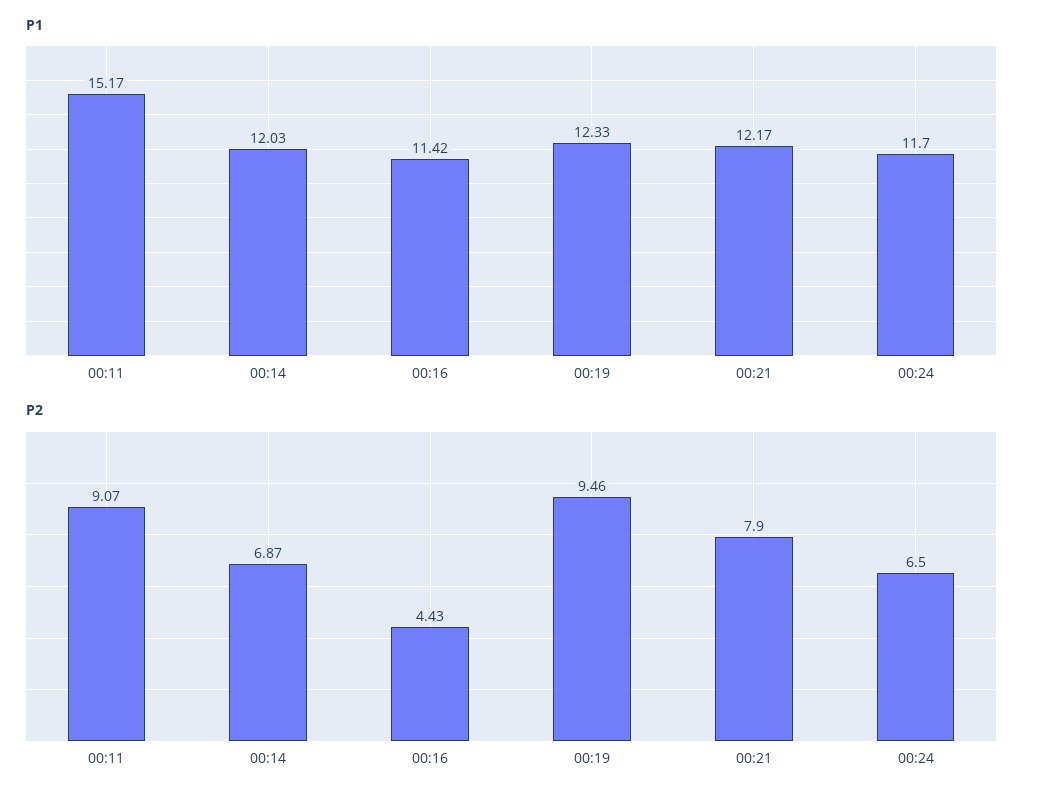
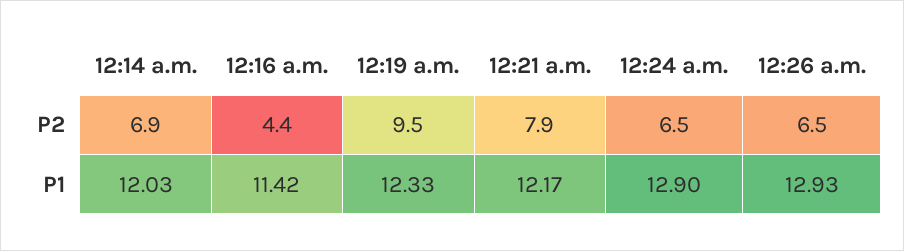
P1, 00:11: 15.17 -> none
P1, 00:24: 11.7 -> 12.9
P2, 00:11: 9.07 -> none
P2, 12:26 a.m.: none -> 6.5
P1, 12:26 a.m.: none -> 12.93

